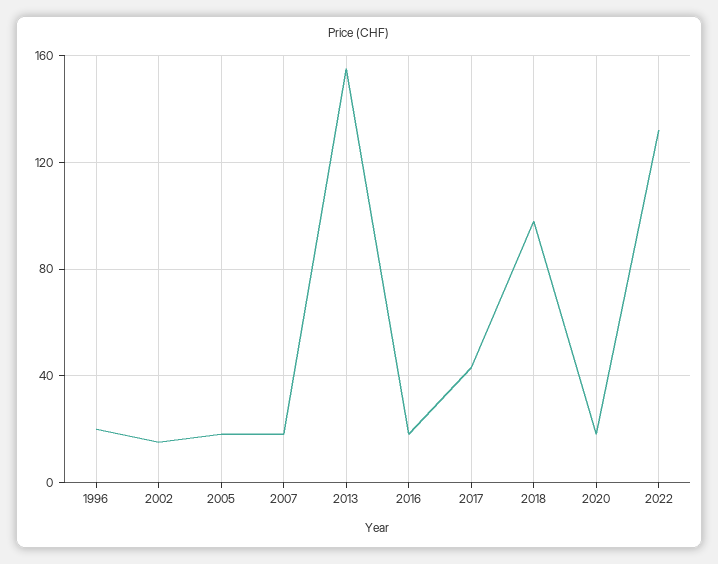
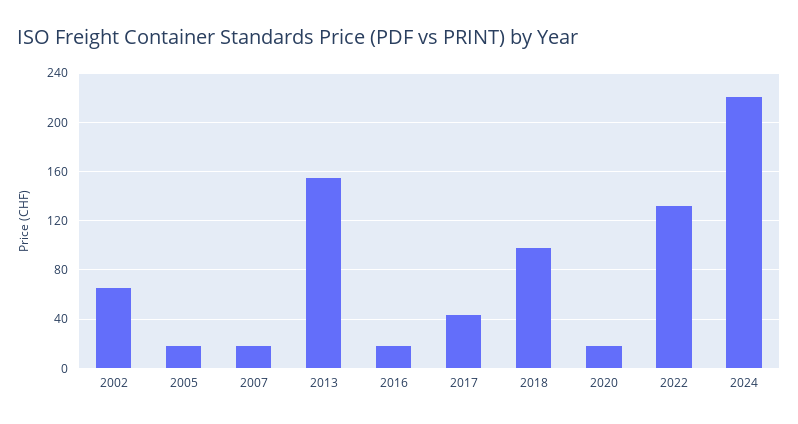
1996: 20 -> none
2002: 15 -> 65
2024: none -> 220

